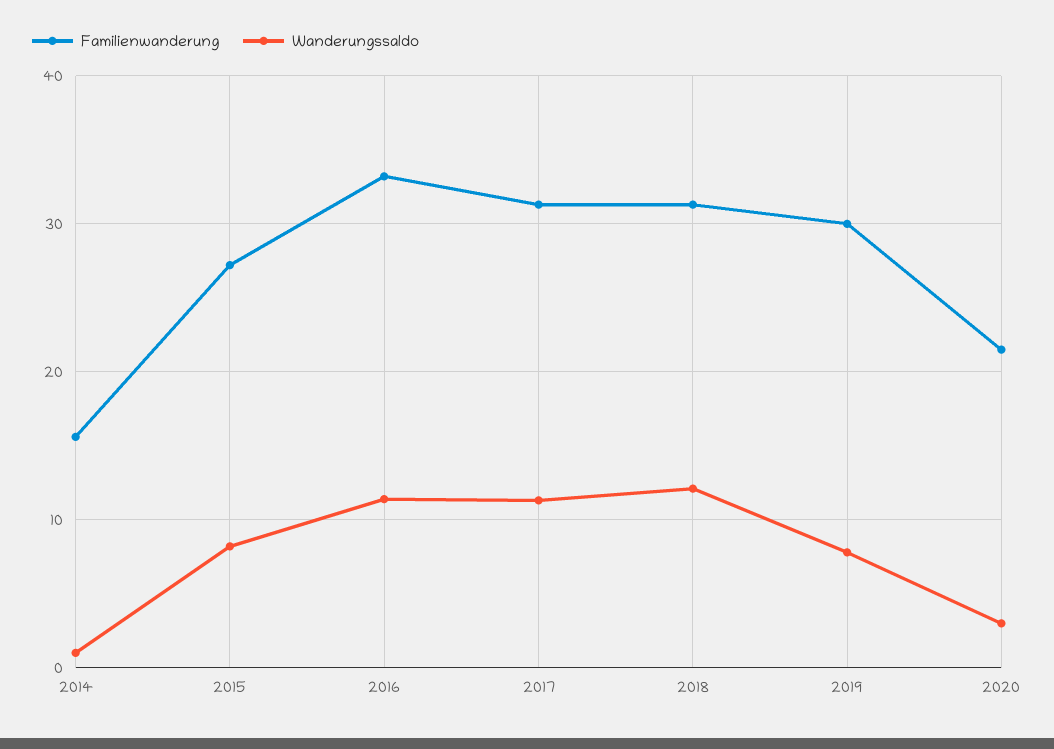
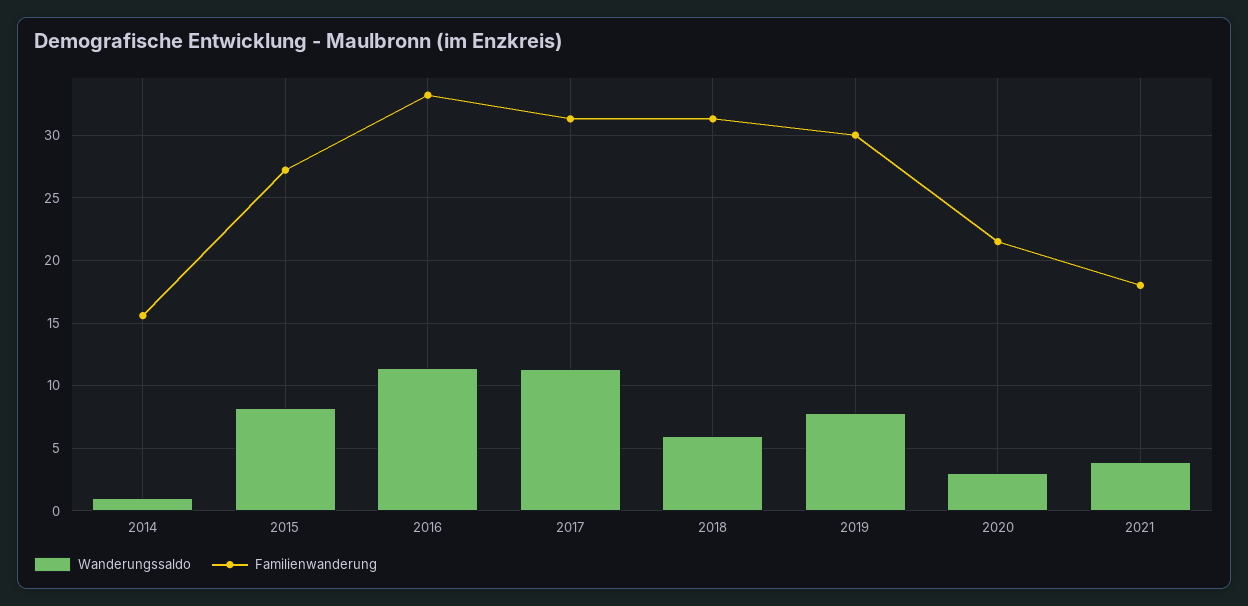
Wanderungssaldo, 2018: 12 -> 6
Wanderungssaldo, 2021: none -> 4
Familienwanderung, 2021: none -> 18

